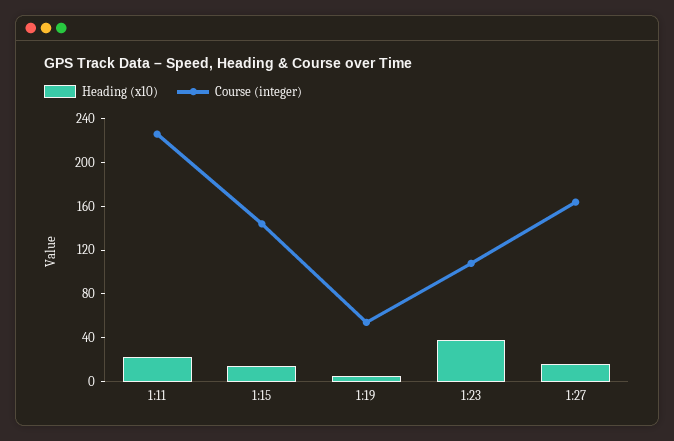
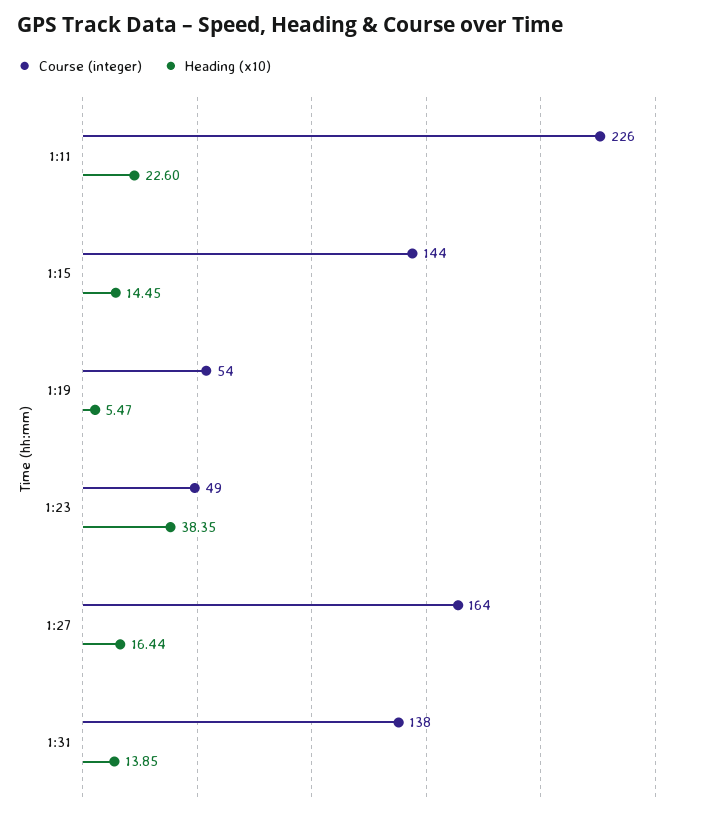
Course (integer), 1:23: 110 -> 49
Course (integer), 1:31: none -> 138
Heading (x10), 1:31: none -> 13.85

